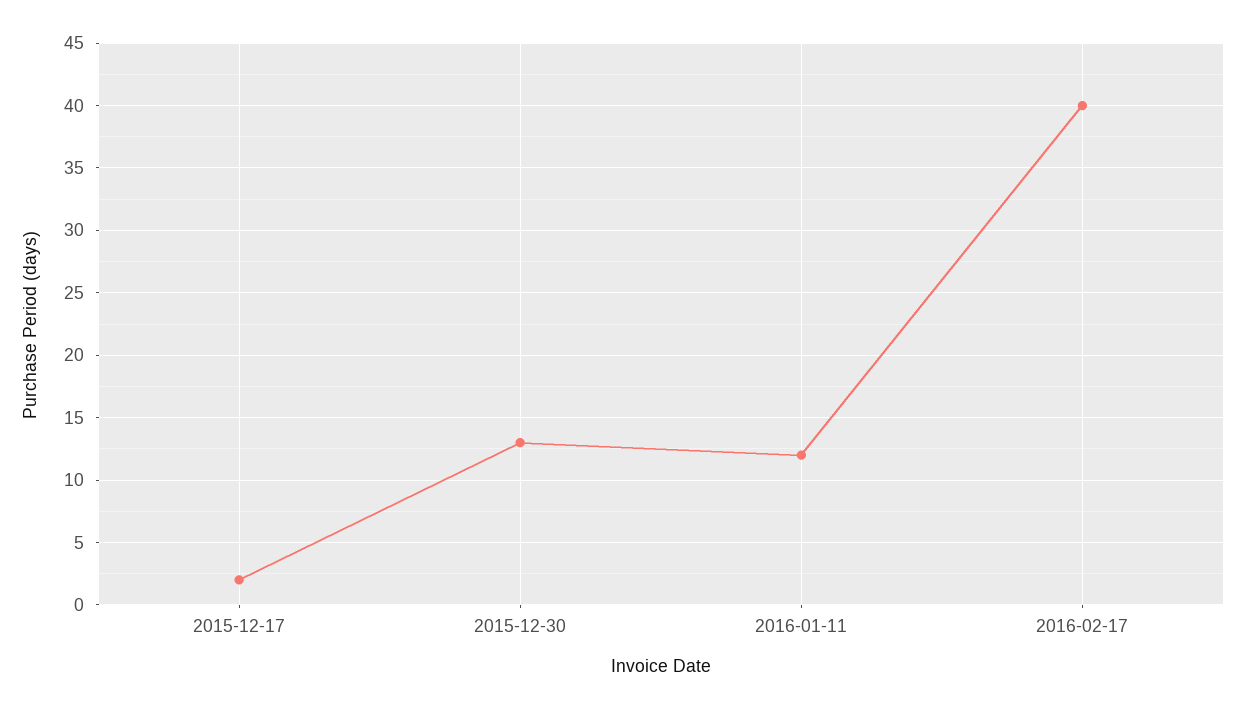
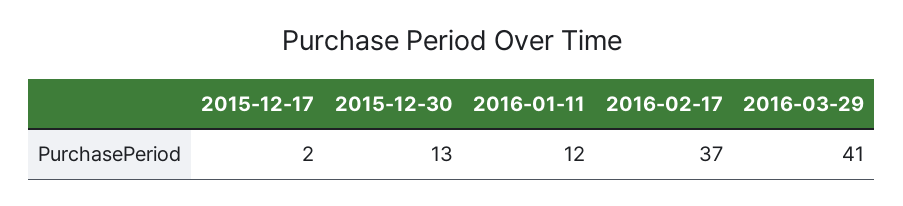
2016-02-17: 40 -> 37
2016-03-29: none -> 41

